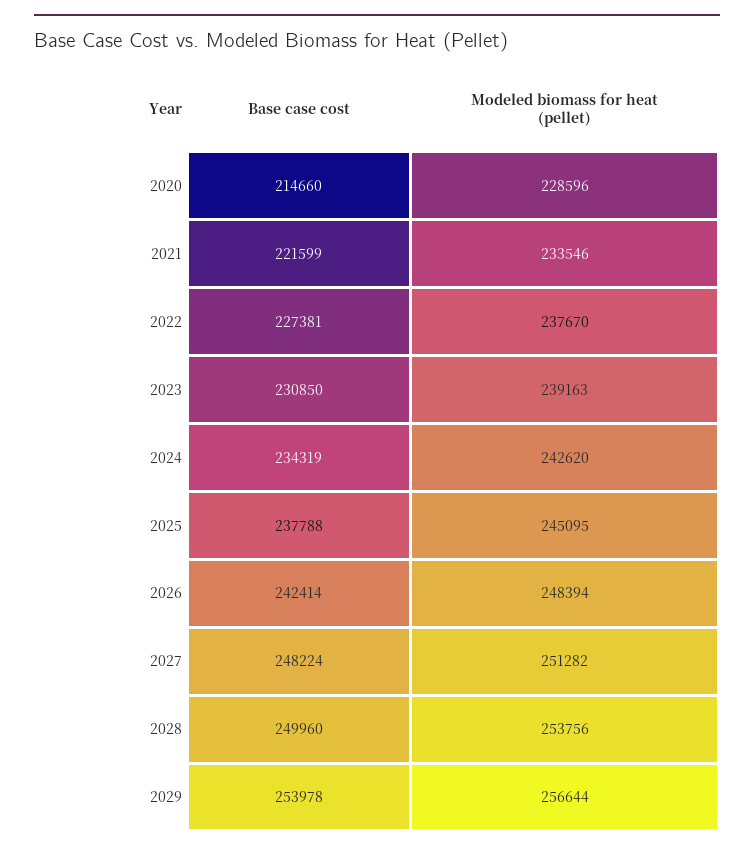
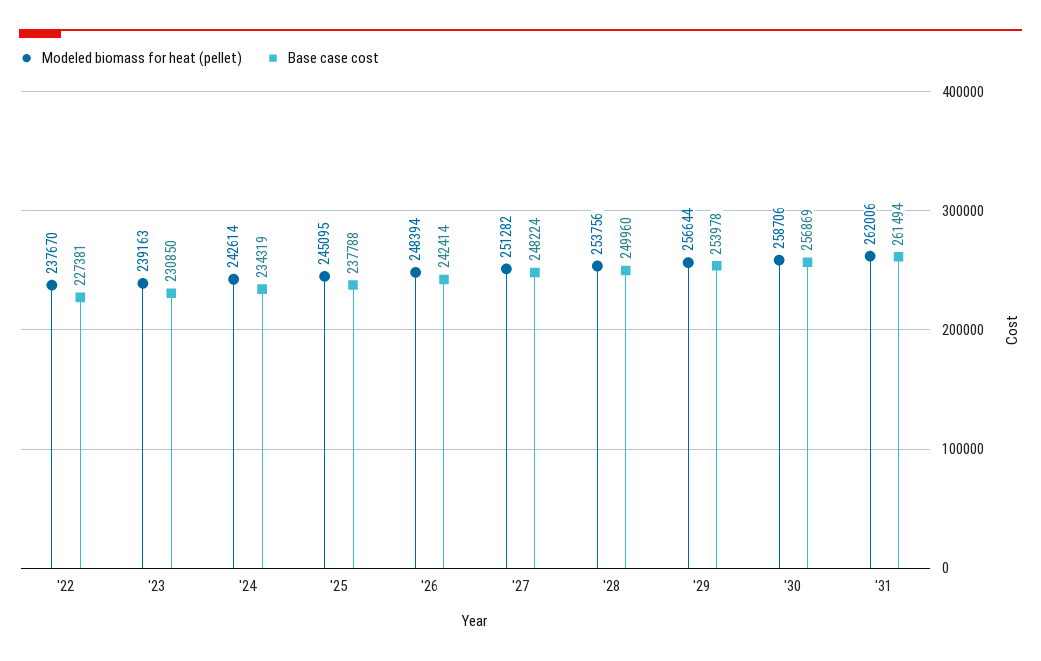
Base case cost, 2020: 214660 -> none
Modeled biomass for heat (pellet), 2020: 228596 -> none
Base case cost, 2021: 221599 -> none
Modeled biomass for heat (pellet), 2021: 233546 -> none
Modeled biomass for heat (pellet), 2024: 242620 -> 242614
Modeled biomass for heat (pellet), '30: none -> 258706
Base case cost, '30: none -> 256869
Modeled biomass for heat (pellet), '31: none -> 262006
Base case cost, '31: none -> 261494

